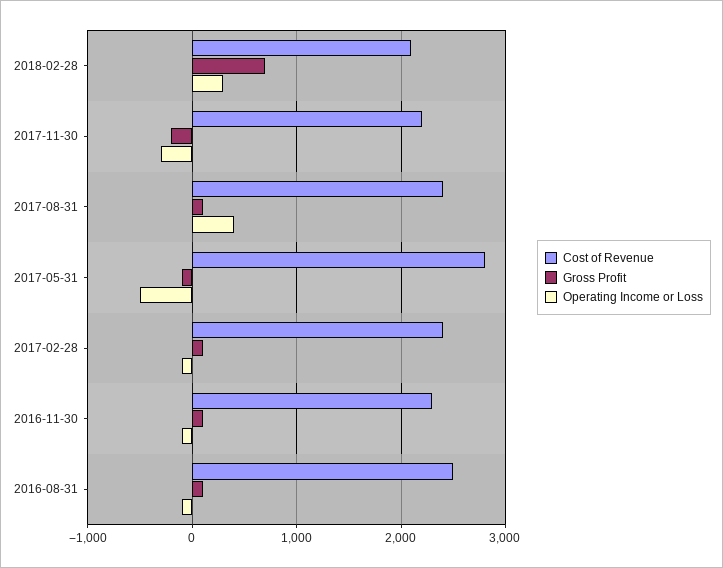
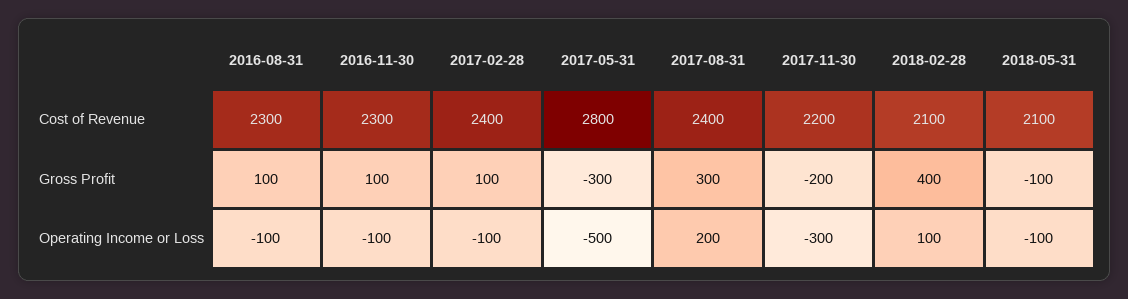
Gross Profit, 2018-02-28: 700 -> 400
Operating Income or Loss, 2018-02-28: 300 -> 100
Gross Profit, 2017-08-31: 100 -> 300
Operating Income or Loss, 2017-08-31: 400 -> 200
Gross Profit, 2017-05-31: -100 -> -300
Cost of Revenue, 2016-08-31: 2500 -> 2300
Cost of Revenue, 2018-05-31: none -> 2100
Gross Profit, 2018-05-31: none -> -100
Operating Income or Loss, 2018-05-31: none -> -100

